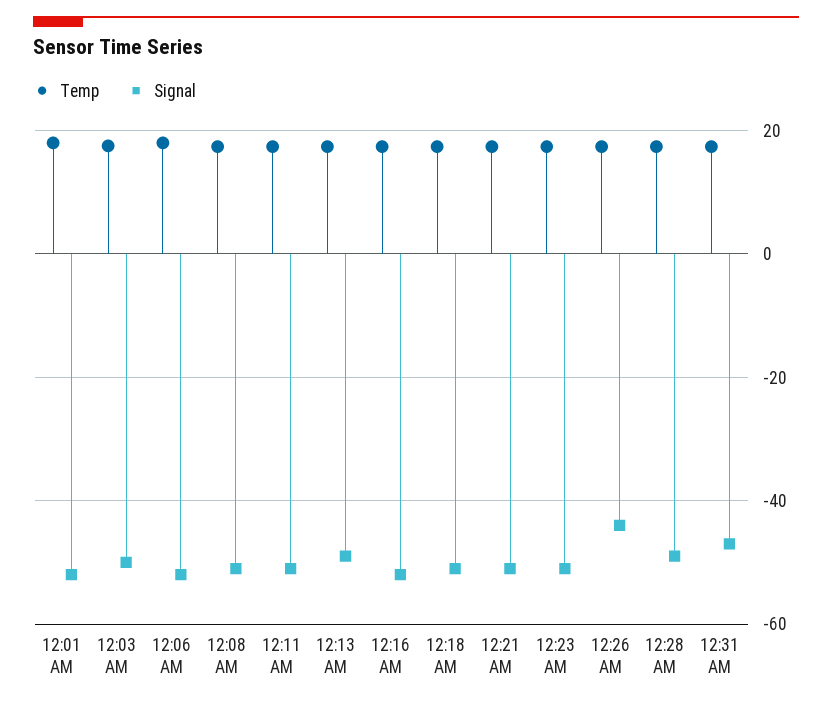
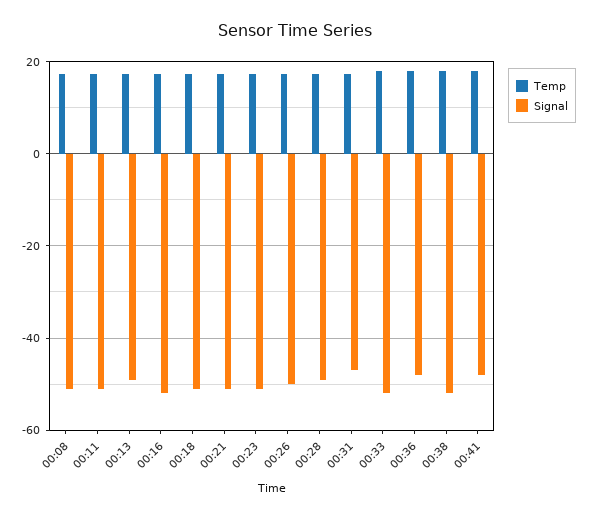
Temp, 12:01 AM: 18 -> none
Signal, 12:01 AM: -52 -> none
Temp, 12:03 AM: 18 -> none
Signal, 12:03 AM: -50 -> none
Temp, 12:06 AM: 18 -> none
Signal, 12:06 AM: -52 -> none
Signal, 12:26 AM: -44 -> -50
Temp, 00:33: none -> 18
Signal, 00:33: none -> -52
Temp, 00:36: none -> 18
Signal, 00:36: none -> -48
Temp, 00:38: none -> 18
Signal, 00:38: none -> -52
Temp, 00:41: none -> 18
Signal, 00:41: none -> -48

